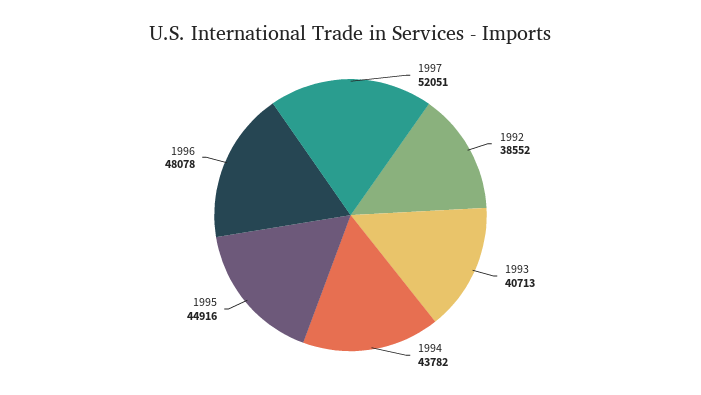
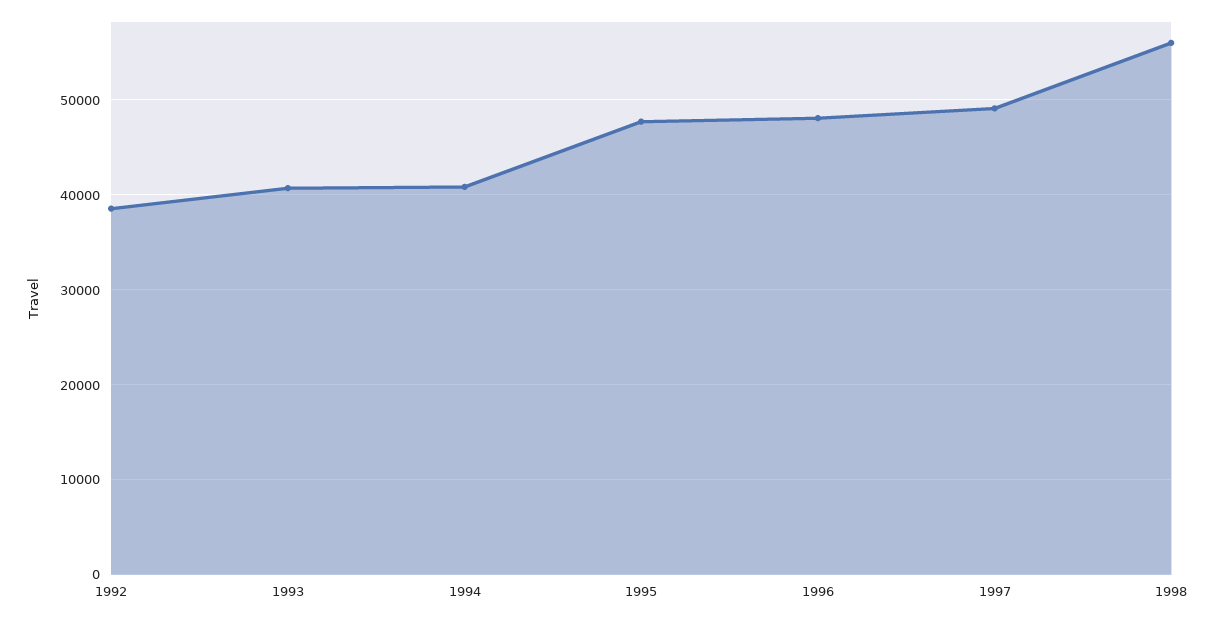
1997: 52051 -> 49000
1994: 43782 -> 41000
1995: 44916 -> 48000
1998: none -> 56000

